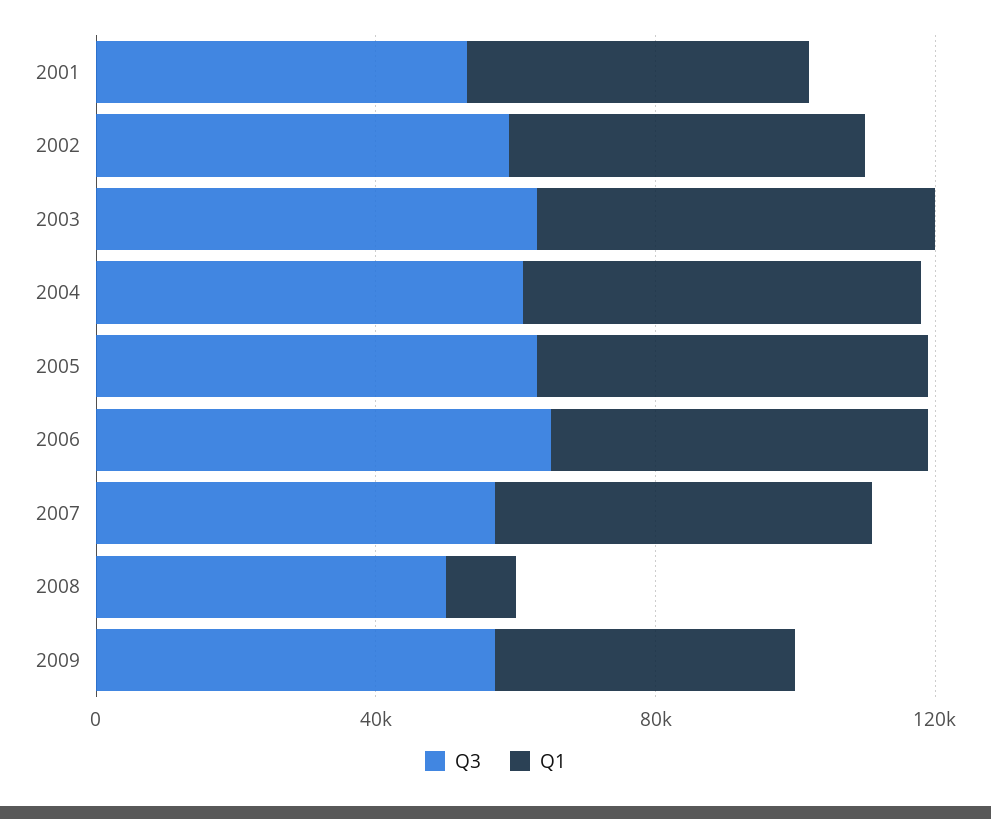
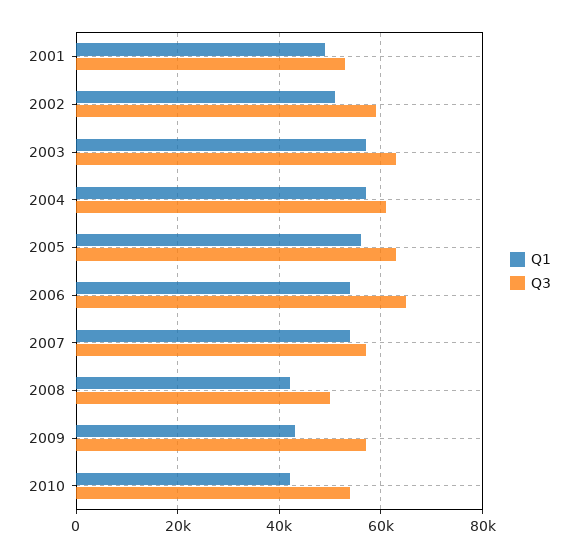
Q1, 2008: 10000 -> 42000
Q1, 2010: none -> 42000
Q3, 2010: none -> 54000

